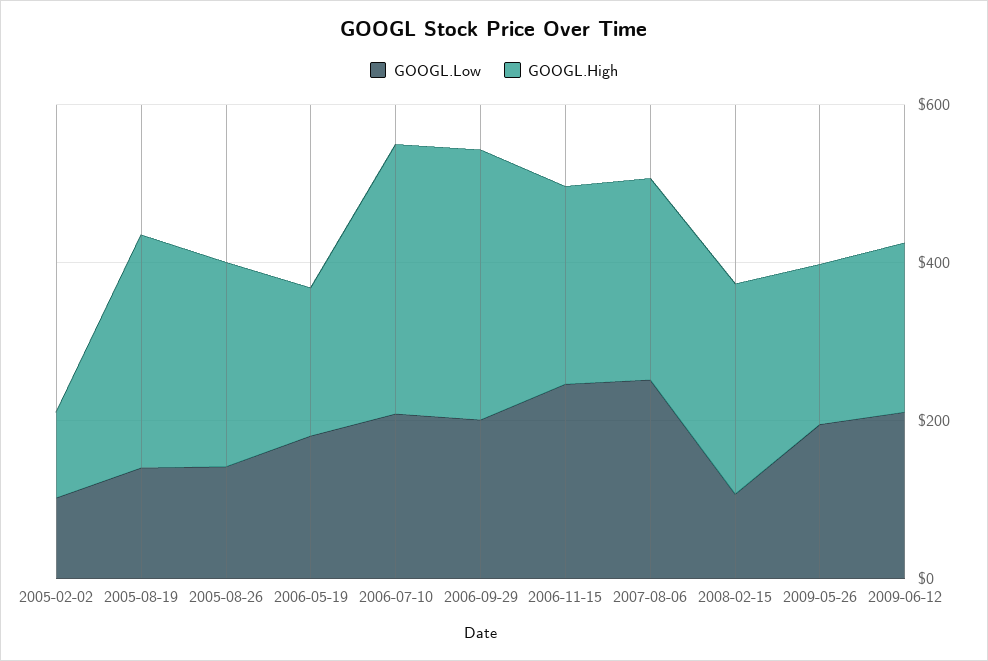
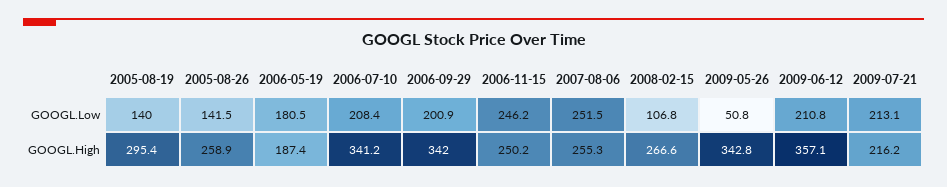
GOOGL.Low, 2005-02-02: 100 -> none
GOOGL.High, 2005-02-02: 100 -> none
GOOGL.Low, 2009-05-26: 200 -> 50.8
GOOGL.High, 2009-05-26: 200 -> 342.8
GOOGL.High, 2009-06-12: 200 -> 357.1
GOOGL.Low, 2009-07-21: none -> 213.1
GOOGL.High, 2009-07-21: none -> 216.2

